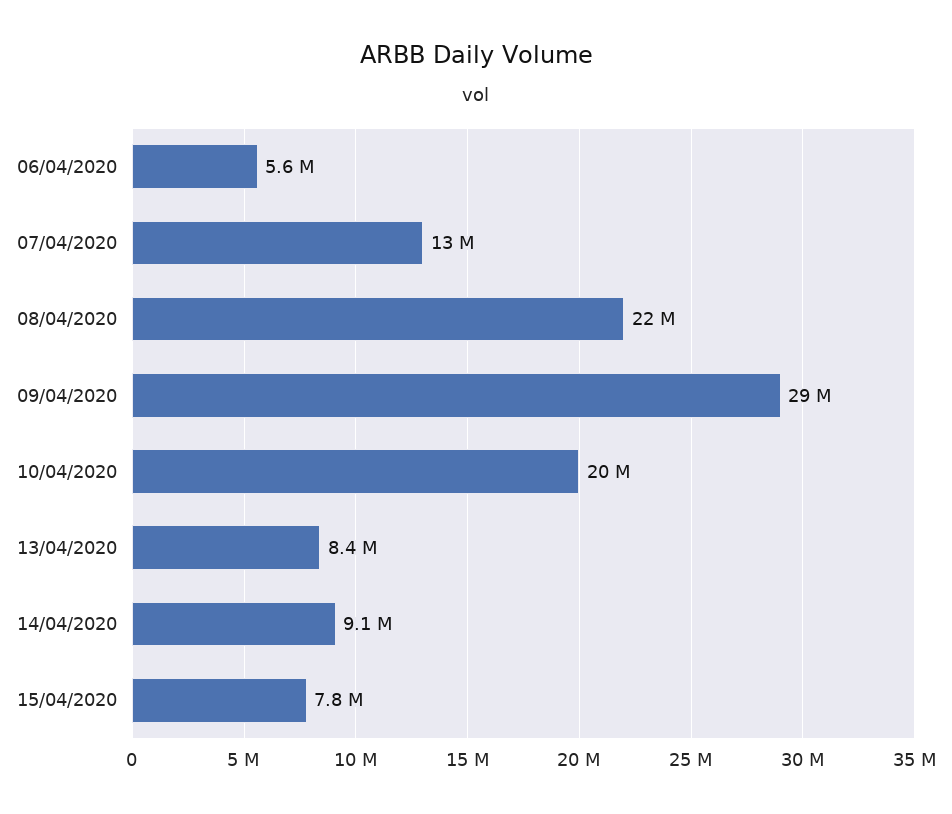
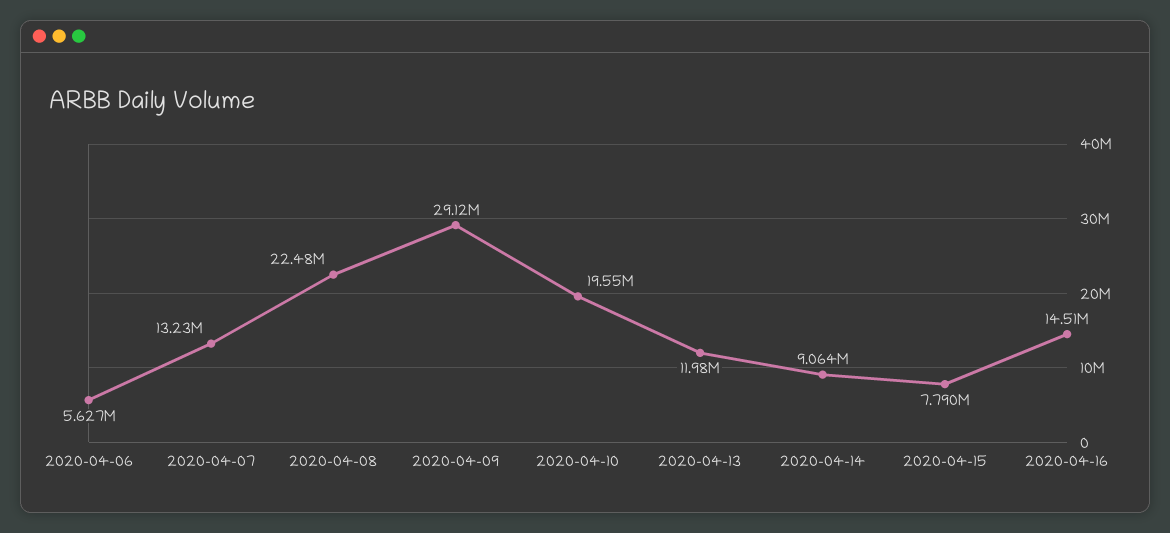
13/04/2020: 8400000 -> 11980000
2020-04-16: none -> 14510000

